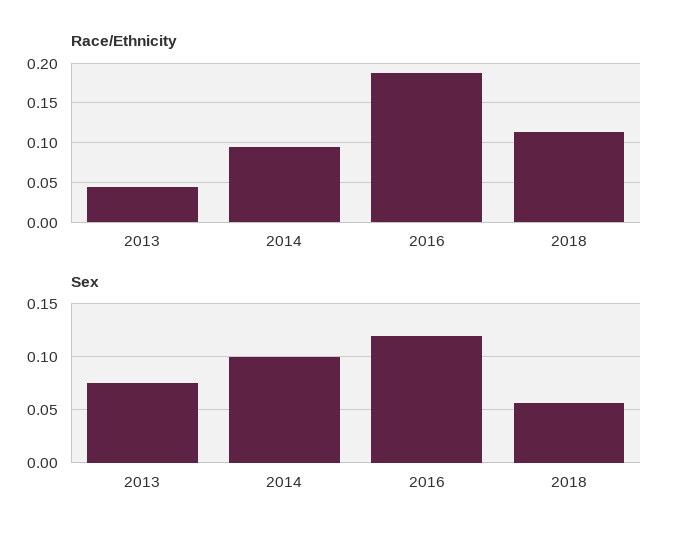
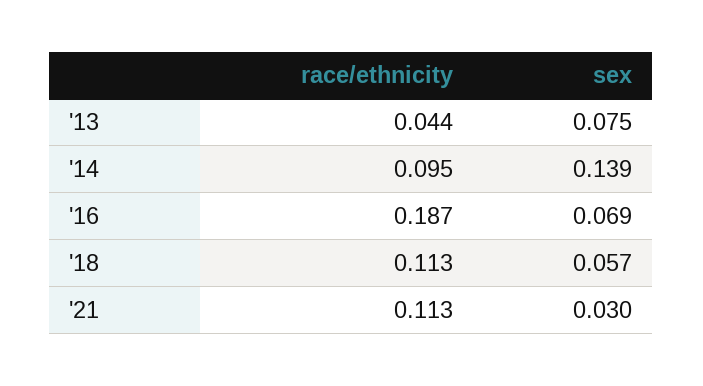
Sex, 2014: 0.1 -> 0.139
Sex, 2016: 0.12 -> 0.069
Race/Ethnicity, '21: none -> 0.113
Sex, '21: none -> 0.03

